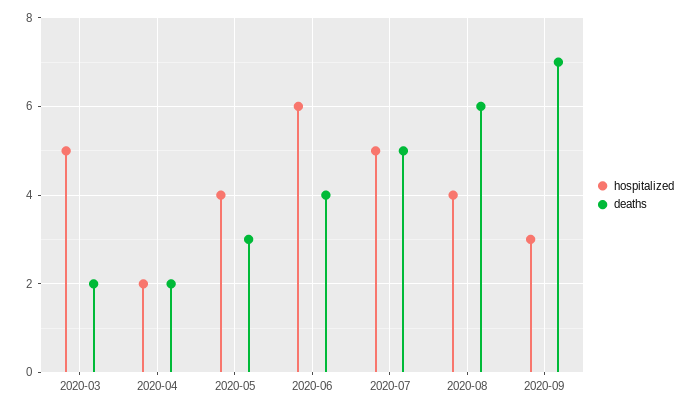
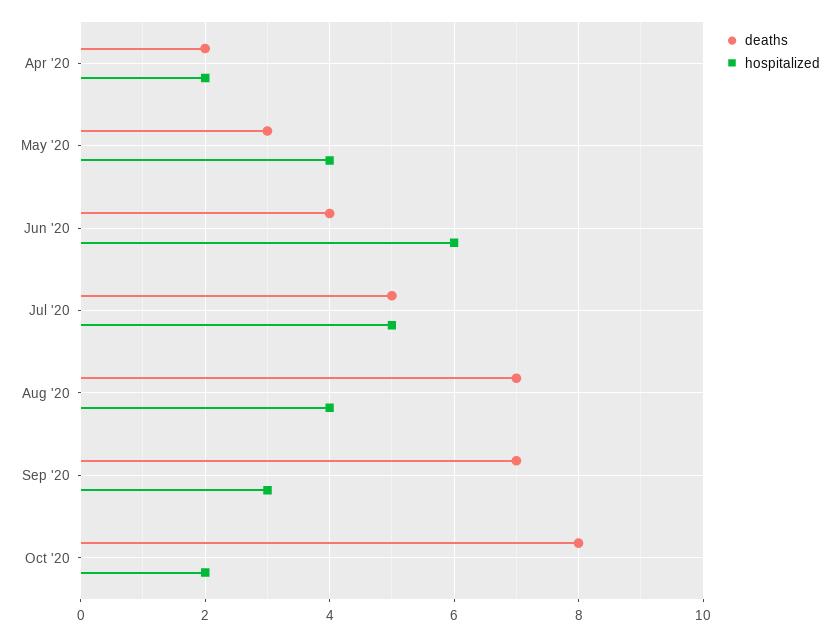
hospitalized, 2020-03: 5 -> none
deaths, 2020-03: 2 -> none
deaths, 2020-08: 6 -> 7
deaths, Oct '20: none -> 8
hospitalized, Oct '20: none -> 2

